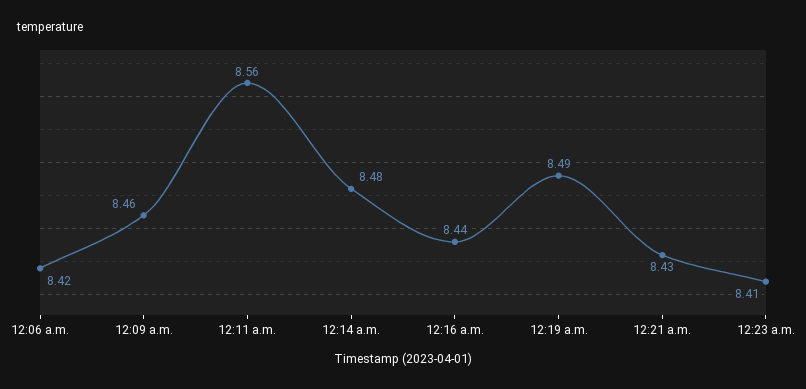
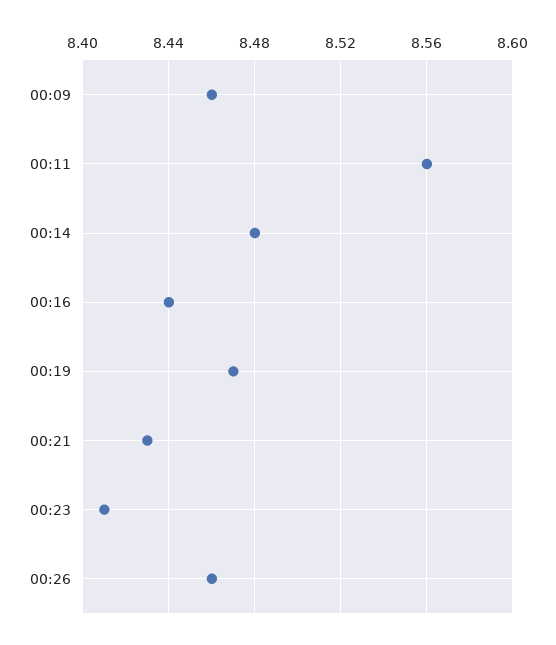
12:06 a.m.: 8.42 -> none
12:19 a.m.: 8.49 -> 8.47
00:26: none -> 8.46

